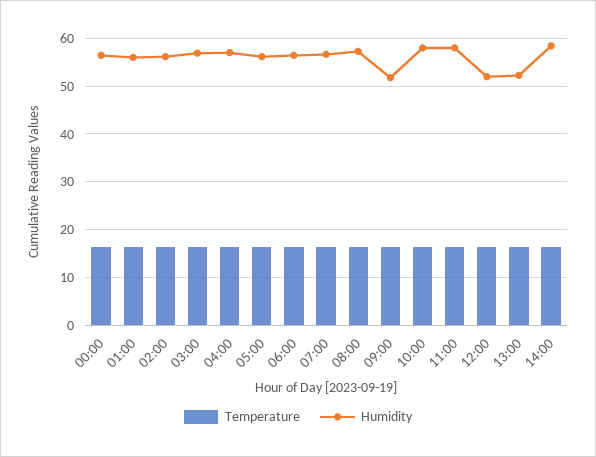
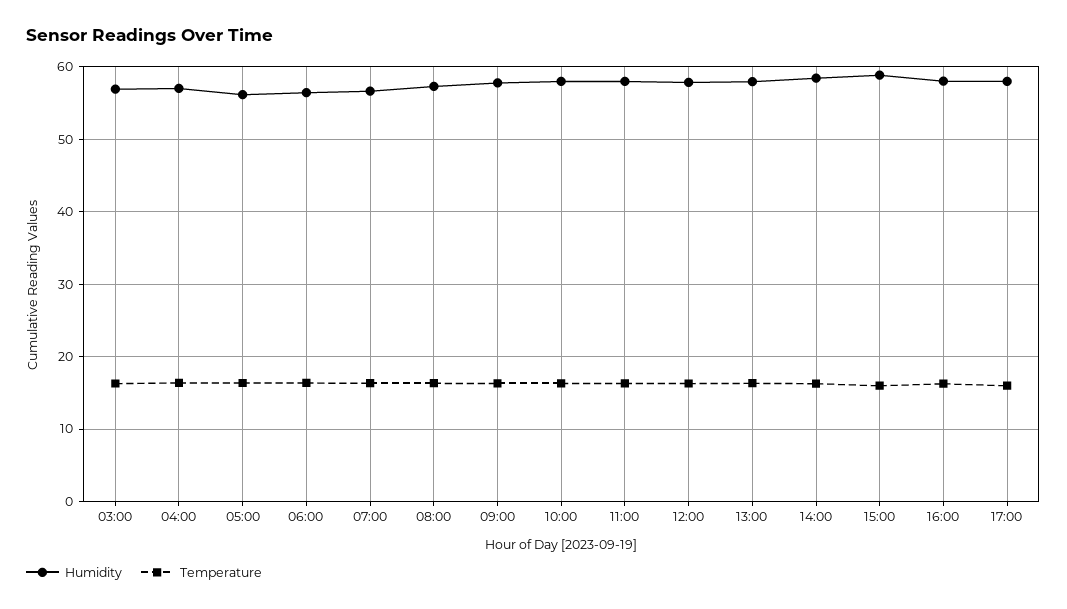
Temperature, 00:00: 16 -> none
Humidity, 00:00: 56 -> none
Temperature, 01:00: 16 -> none
Humidity, 01:00: 56 -> none
Temperature, 02:00: 16 -> none
Humidity, 02:00: 56 -> none
Humidity, 09:00: 52 -> 58
Humidity, 12:00: 52 -> 58
Humidity, 13:00: 52 -> 58
Humidity, 15:00: none -> 59
Temperature, 15:00: none -> 16
Humidity, 16:00: none -> 58
Temperature, 16:00: none -> 16
Humidity, 17:00: none -> 58
Temperature, 17:00: none -> 16

